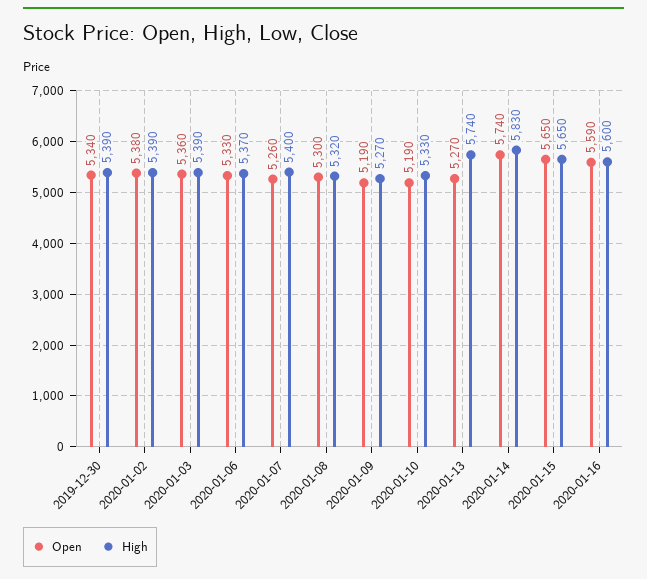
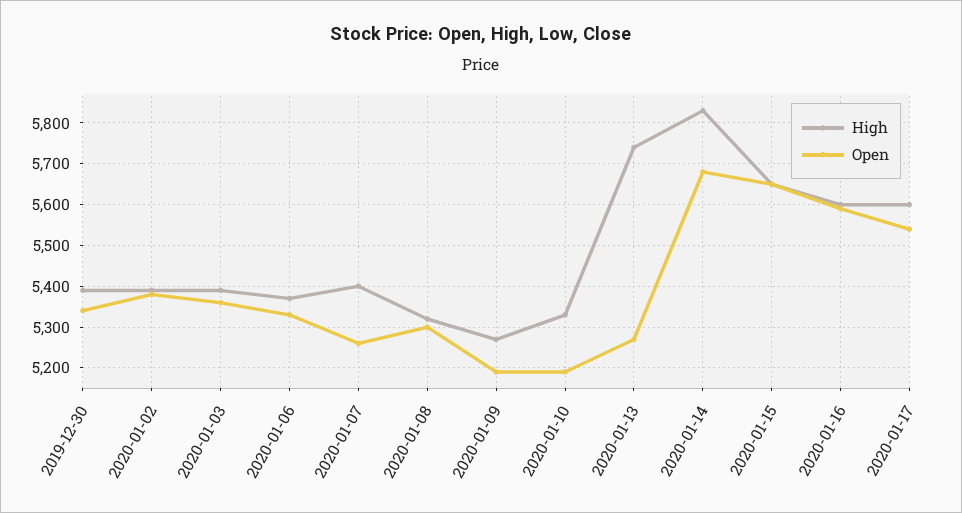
Open, 2020-01-14: 5740 -> 5680
High, 2020-01-17: none -> 5600
Open, 2020-01-17: none -> 5540

